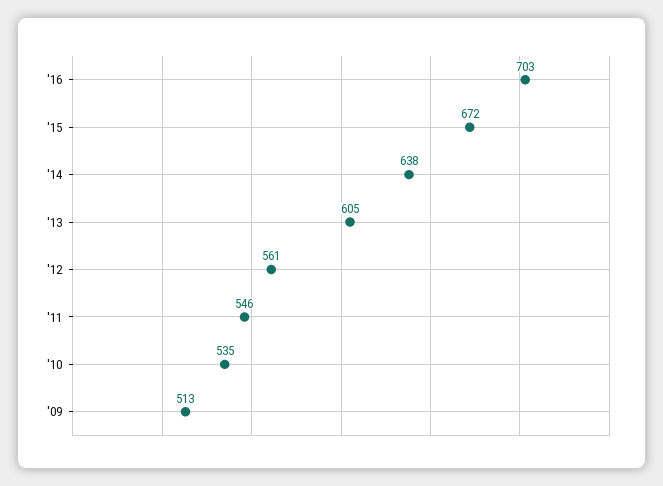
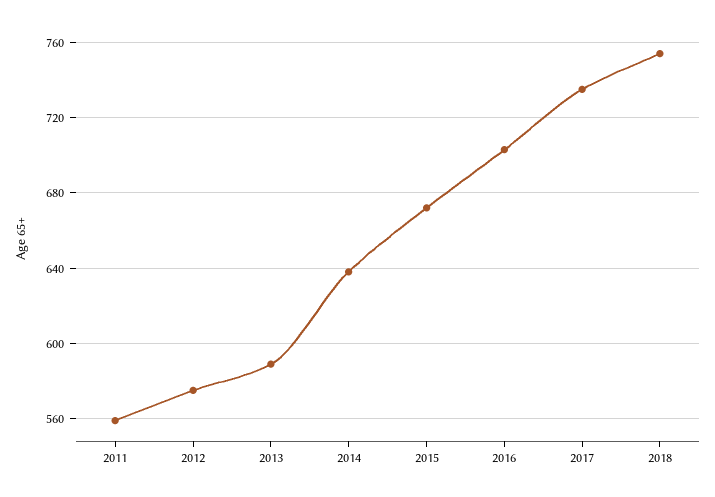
'13: 605 -> 590
'12: 561 -> 575
'11: 546 -> 560
'10: 535 -> none
'09: 513 -> none
2017: none -> 735
2018: none -> 755

